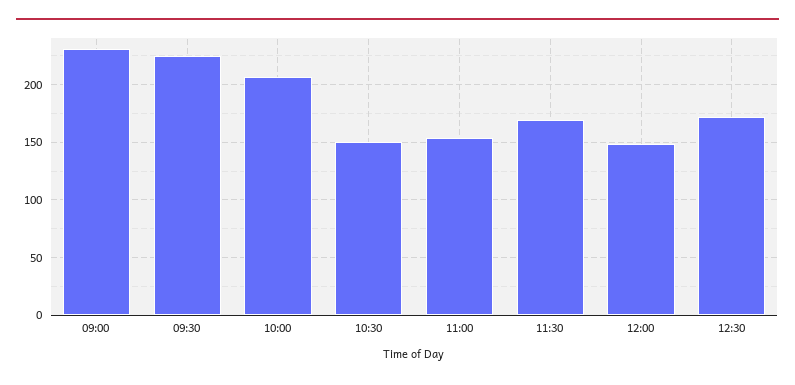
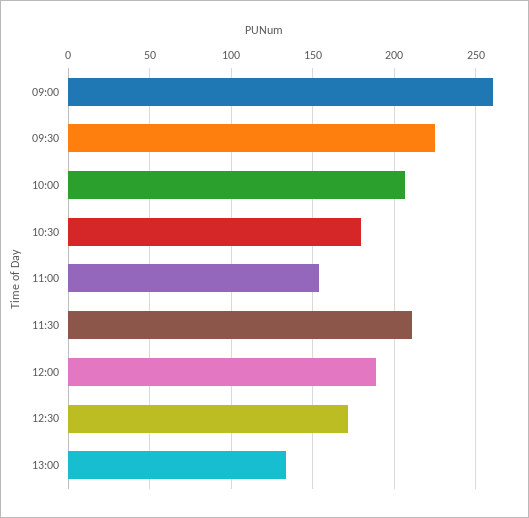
09:00: 230 -> 260
10:30: 150 -> 180
11:30: 170 -> 210
12:00: 150 -> 190
13:00: none -> 135

